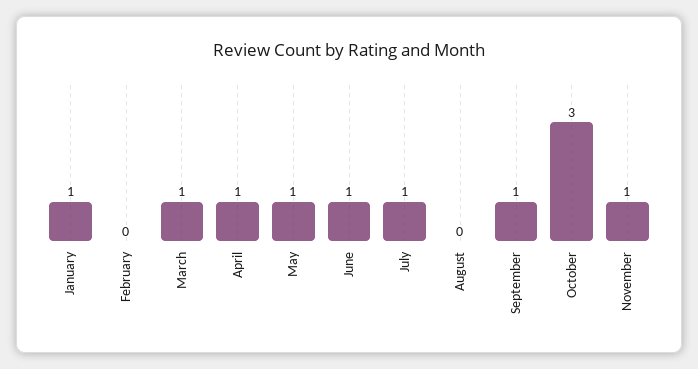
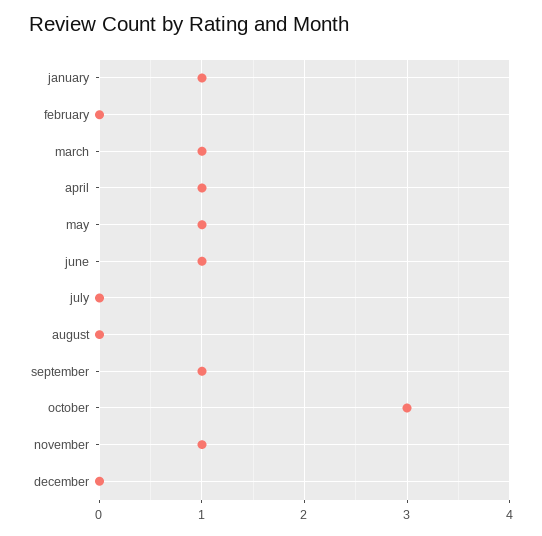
July: 1 -> 0
december: none -> 0

